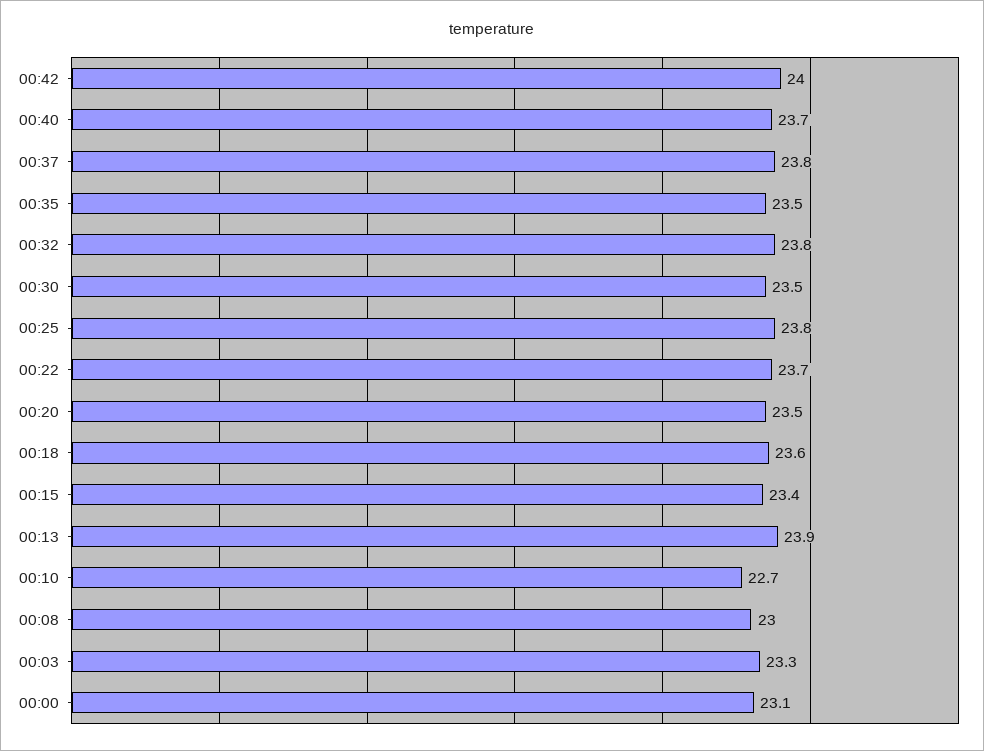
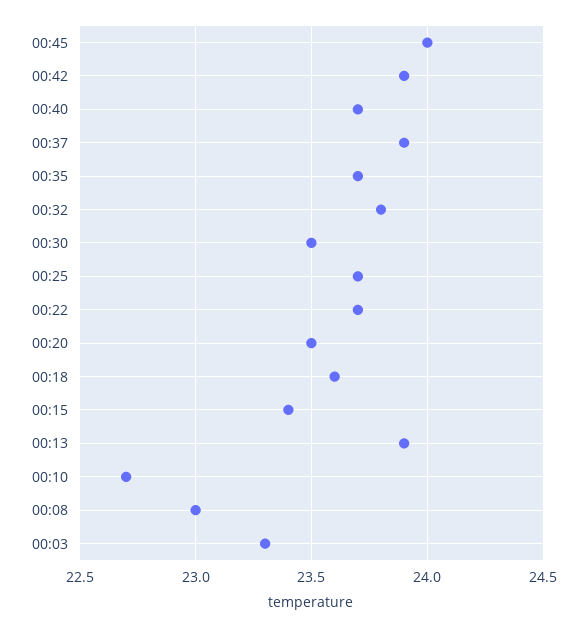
00:42: 24 -> 23.9
00:37: 23.8 -> 23.9
00:35: 23.5 -> 23.7
00:25: 23.8 -> 23.7
00:00: 23.1 -> none
00:45: none -> 24

